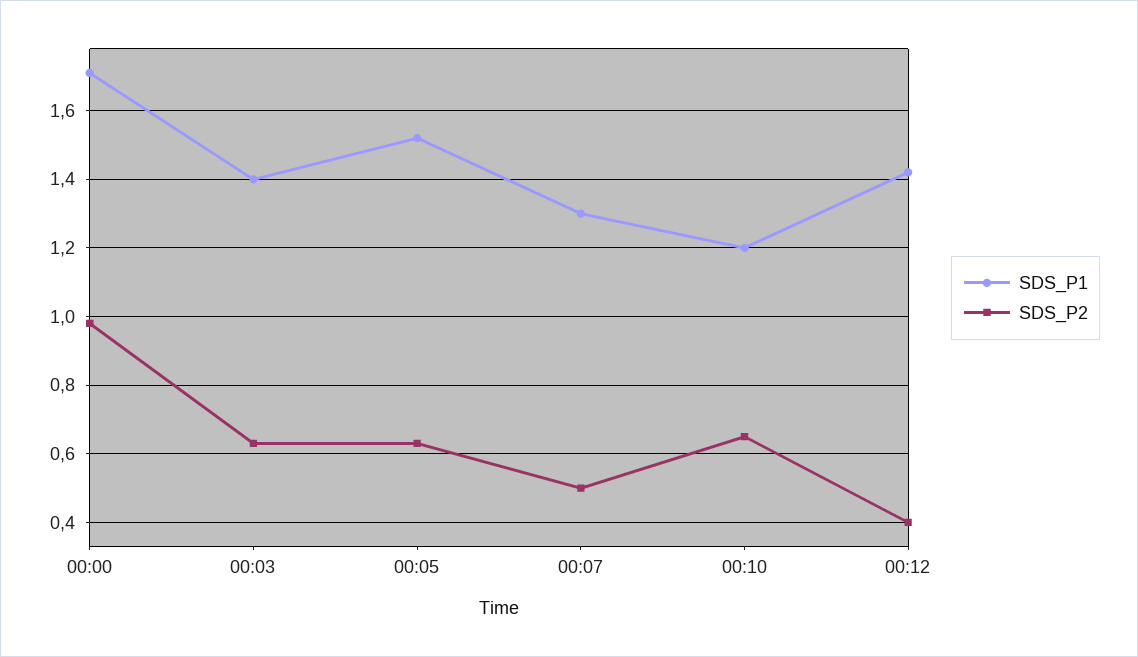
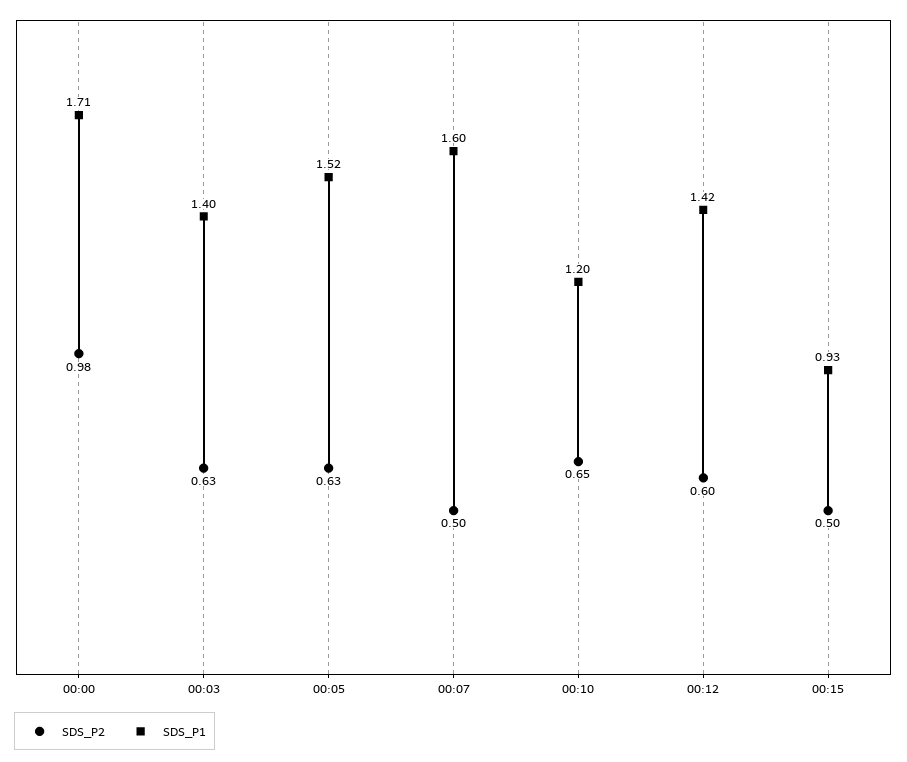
SDS_P1, 00:07: 1.3 -> 1.6
SDS_P2, 00:12: 0.4 -> 0.6
SDS_P2, 00:15: none -> 0.5
SDS_P1, 00:15: none -> 0.93

